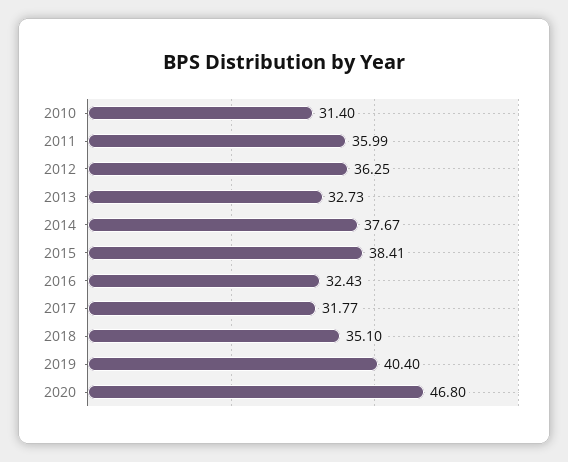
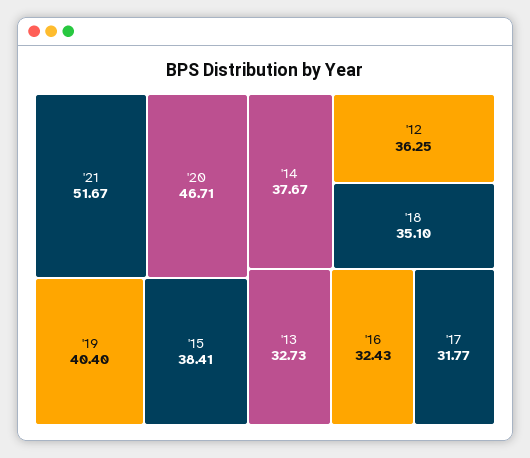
2010: 31.4 -> none
2011: 35.99 -> none
2020: 46.8 -> 46.71
'21: none -> 51.67

